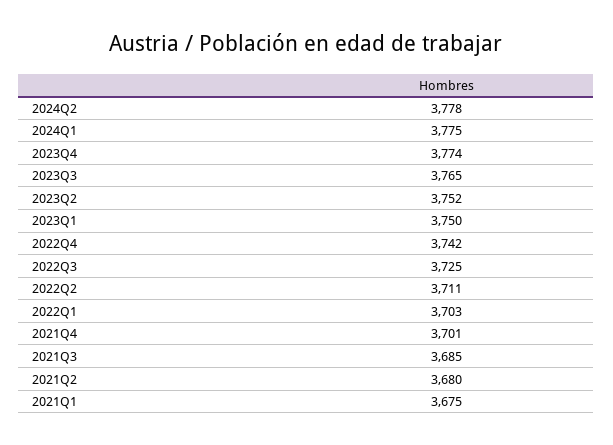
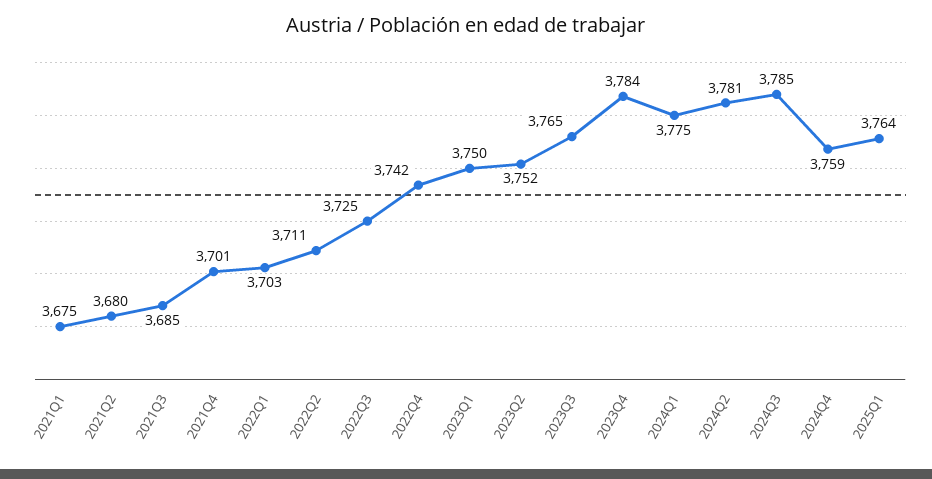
2024Q2: 3778 -> 3781
2023Q4: 3774 -> 3784
2024Q3: none -> 3785
2024Q4: none -> 3759
2025Q1: none -> 3764

